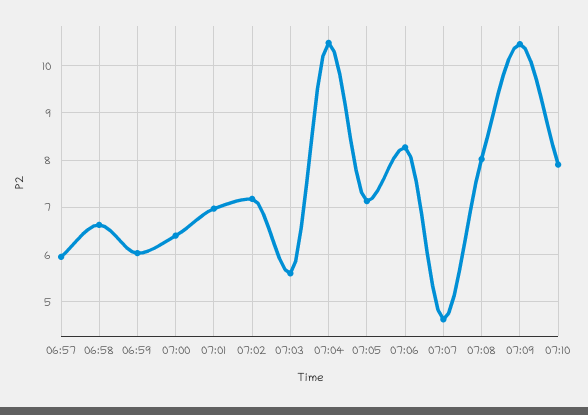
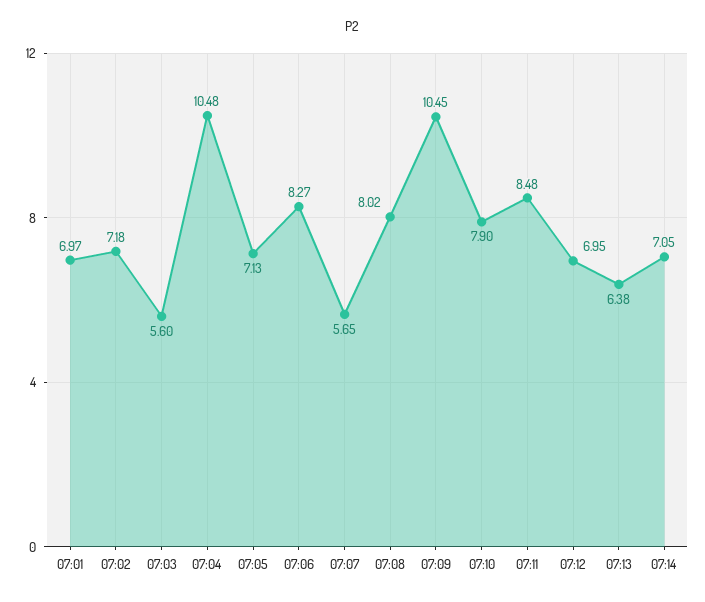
06:57: 6 -> none
06:58: 6.6 -> none
06:59: 6 -> none
07:00: 6.4 -> none
07:07: 4.6 -> 5.65
07:11: none -> 8.48
07:12: none -> 6.95
07:13: none -> 6.38
07:14: none -> 7.05

